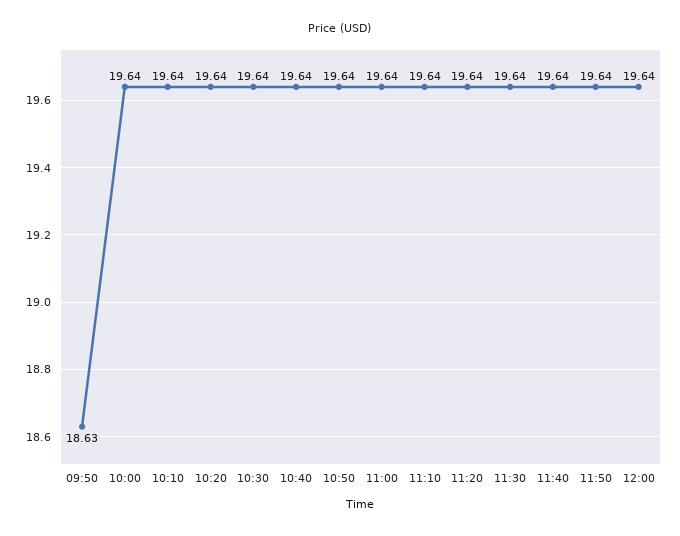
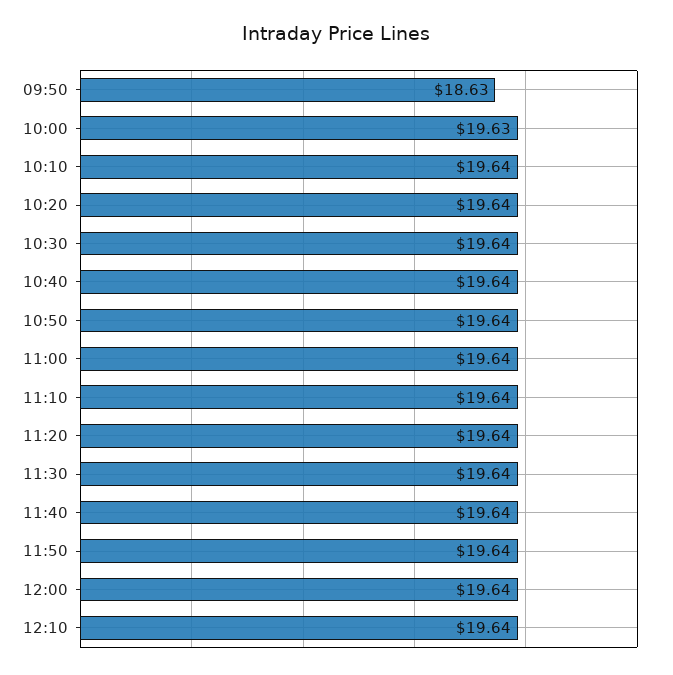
10:00: 19.64 -> 19.63
12:10: none -> 19.64

